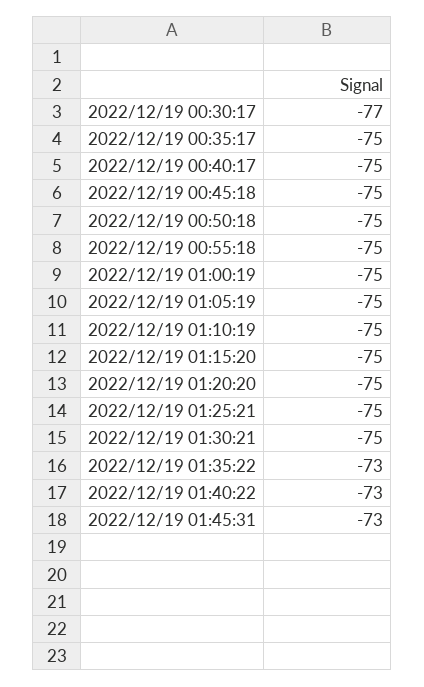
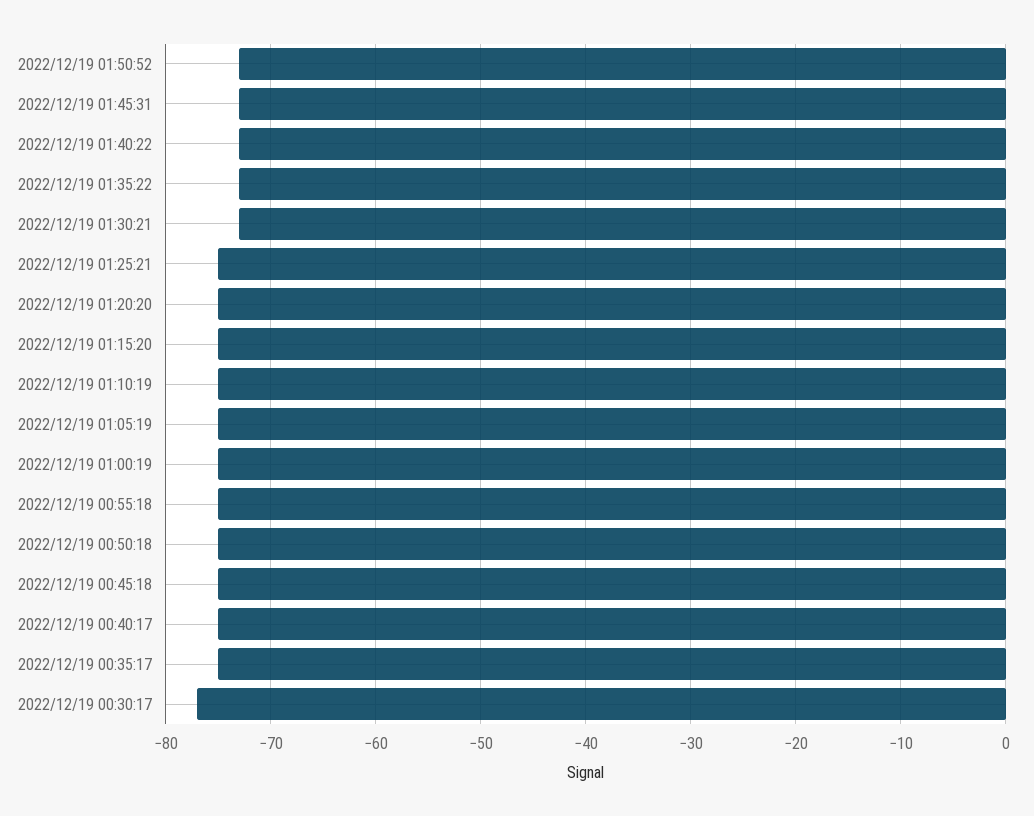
2022/12/19 01:30:21: -75 -> -73
2022/12/19 01:50:52: none -> -73

